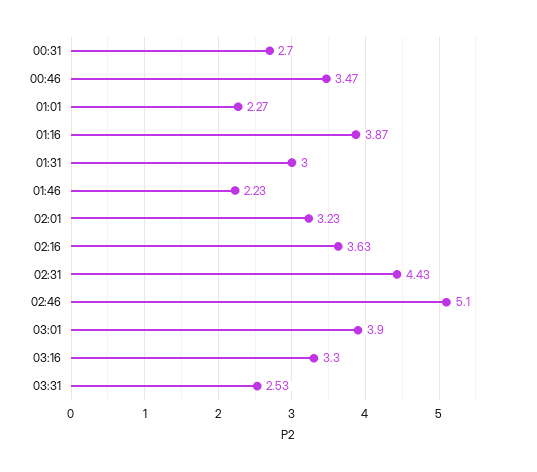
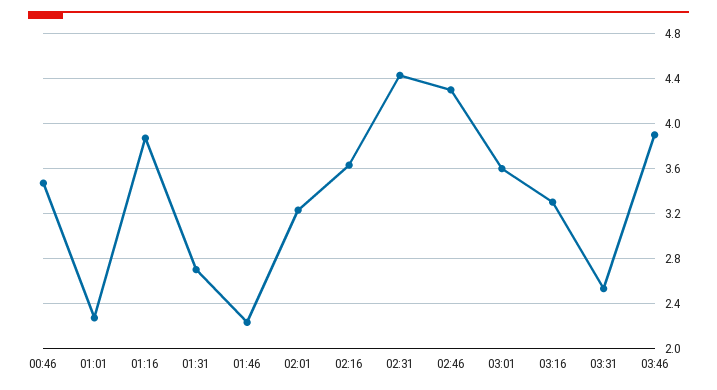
00:31: 2.7 -> none
01:31: 3 -> 2.7
02:46: 5.1 -> 4.3
03:01: 3.9 -> 3.6
03:46: none -> 3.9

